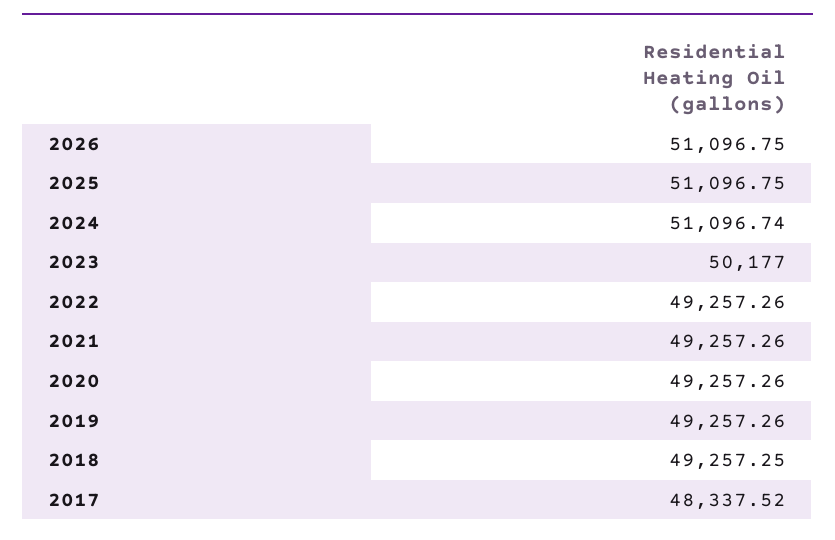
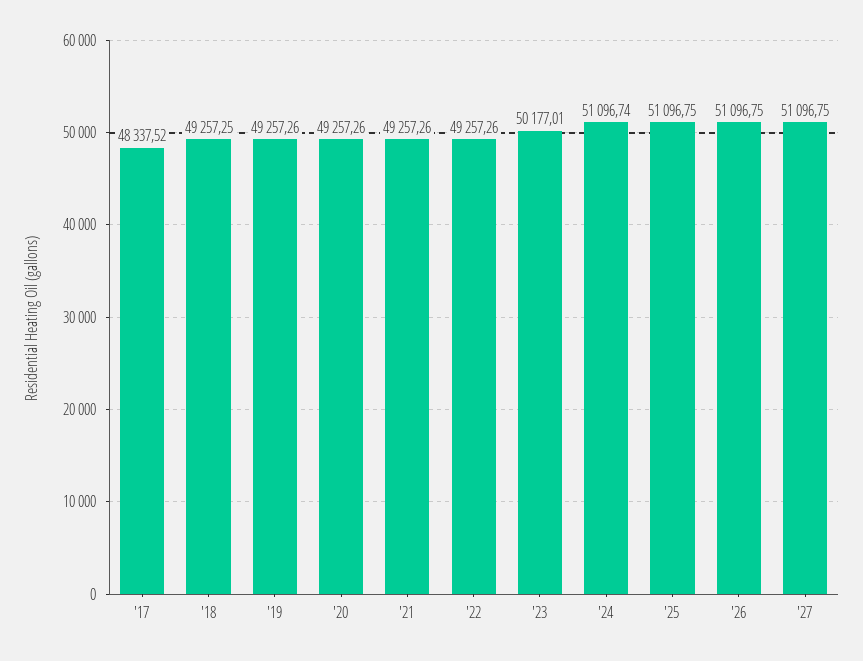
2023: 50177 -> 50177.01
'27: none -> 51096.75

